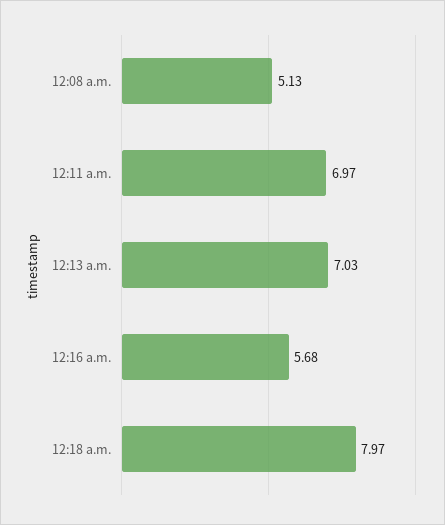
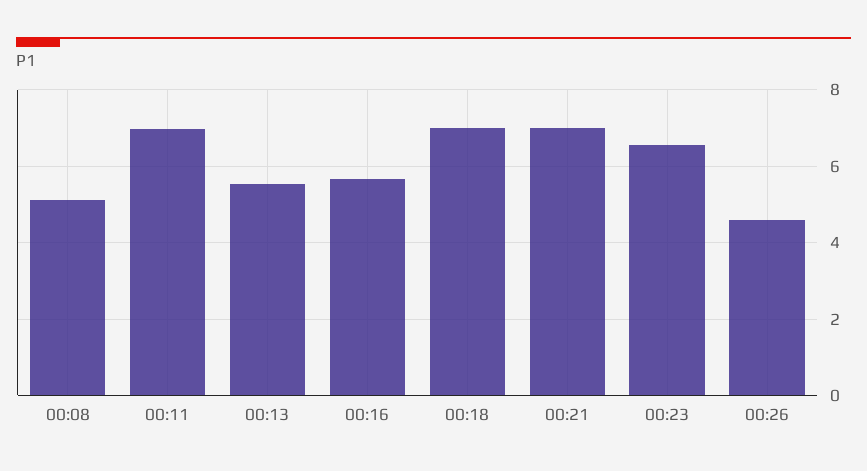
12:13 a.m.: 7.03 -> 5.6
12:18 a.m.: 7.97 -> 7
00:21: none -> 7
00:23: none -> 6.6
00:26: none -> 4.6

